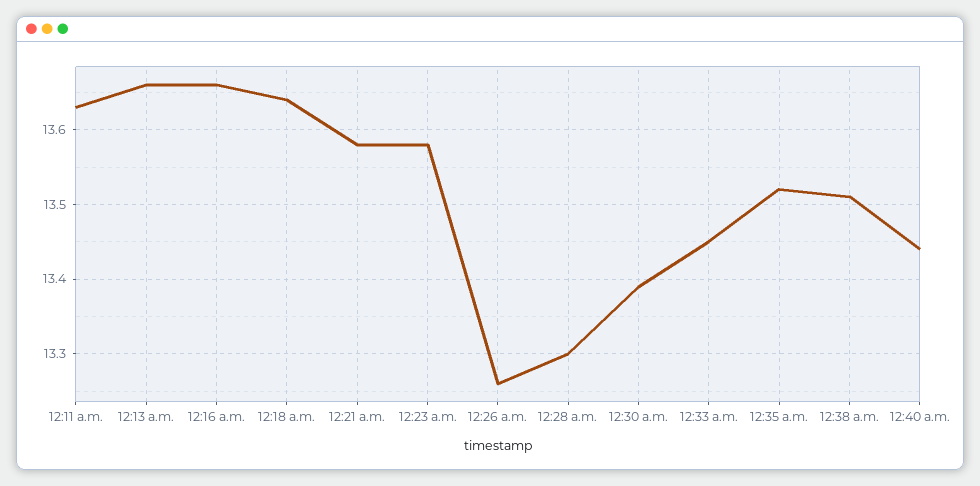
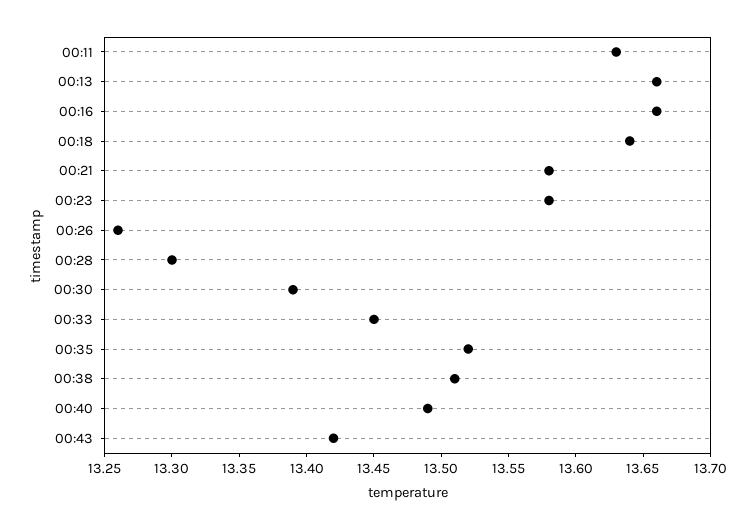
12:40 a.m.: 13.44 -> 13.49
00:43: none -> 13.42

